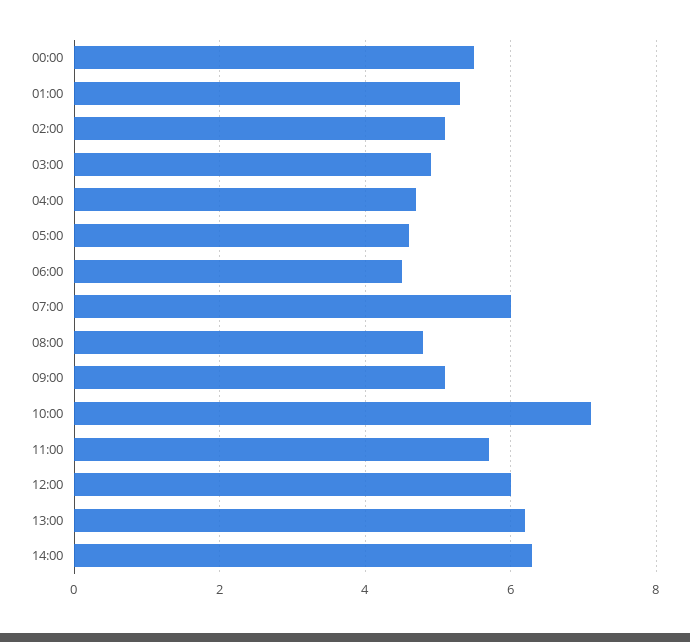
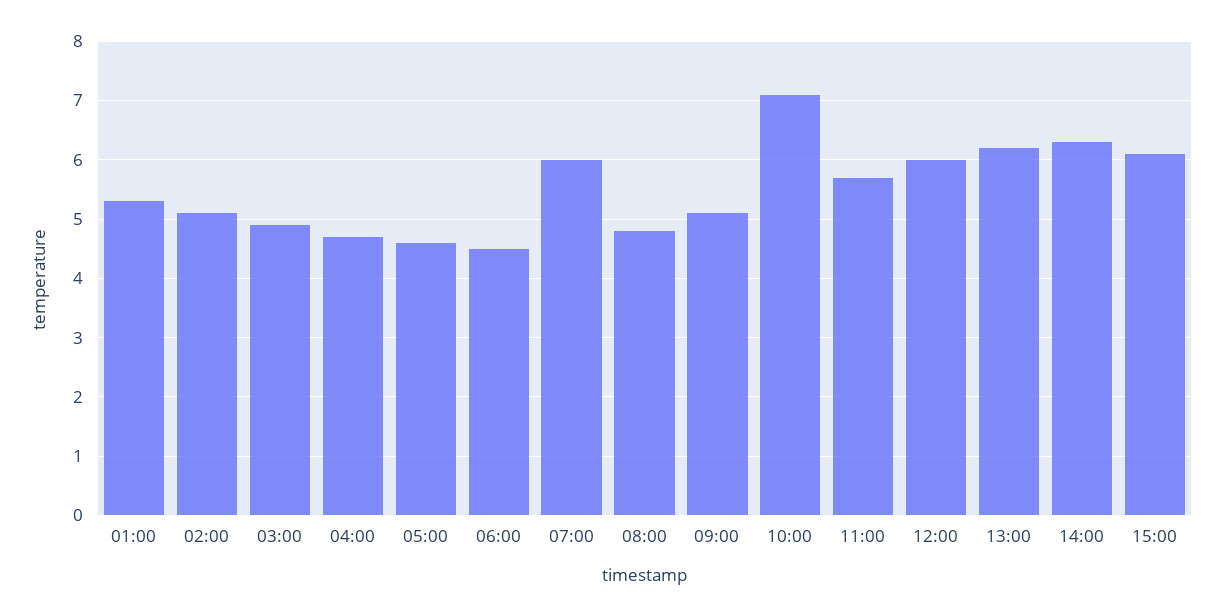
00:00: 5.5 -> none
15:00: none -> 6

